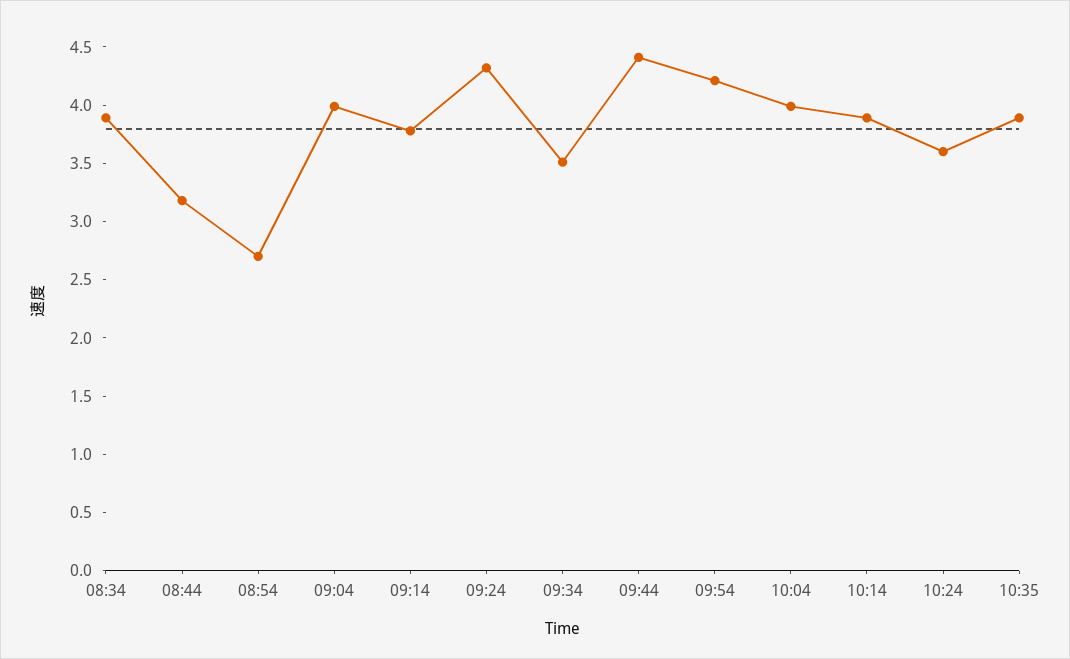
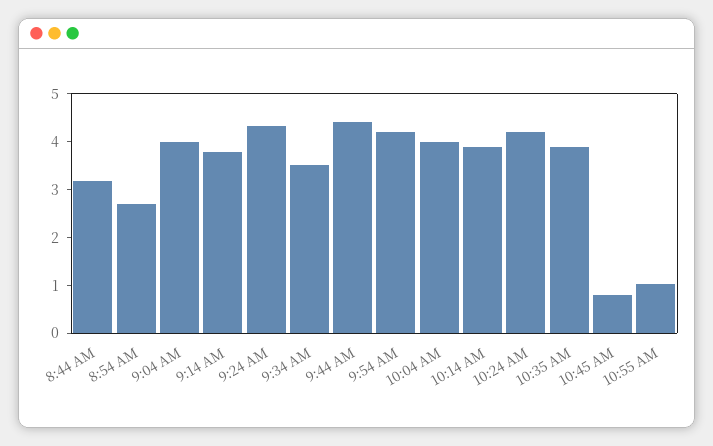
08:34: 3.9 -> none
10:24: 3.6 -> 4.2
10:45 AM: none -> 0.8
10:55 AM: none -> 1

